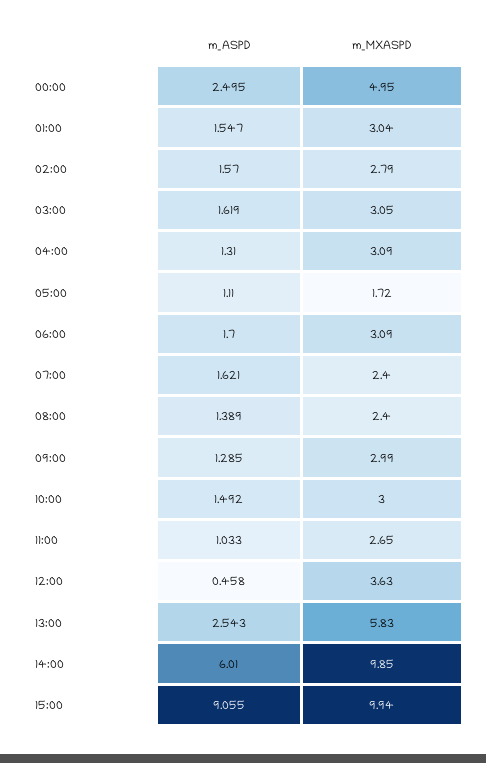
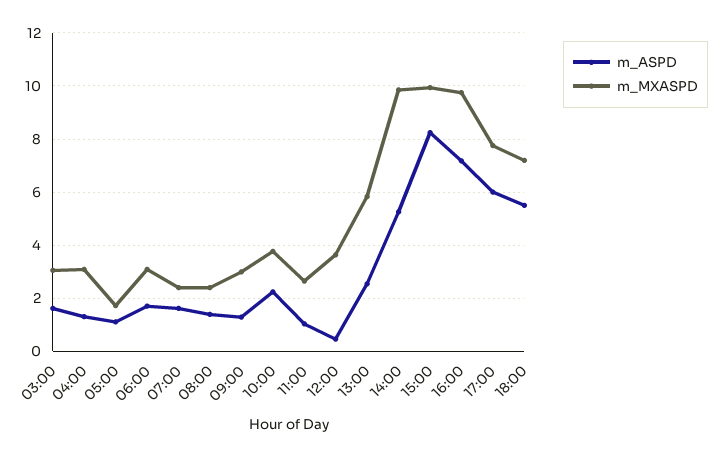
m_ASPD, 00:00: 2.495 -> none
m_MXASPD, 00:00: 4.95 -> none
m_ASPD, 01:00: 1.547 -> none
m_MXASPD, 01:00: 3.04 -> none
m_ASPD, 02:00: 1.57 -> none
m_MXASPD, 02:00: 2.79 -> none
m_ASPD, 10:00: 1.492 -> 2.25
m_MXASPD, 10:00: 3 -> 3.75
m_ASPD, 14:00: 6.01 -> 5.25
m_ASPD, 15:00: 9.055 -> 8.25
m_ASPD, 16:00: none -> 7.25
m_MXASPD, 16:00: none -> 9.75
m_ASPD, 17:00: none -> 6
m_MXASPD, 17:00: none -> 7.75
m_ASPD, 18:00: none -> 5.5
m_MXASPD, 18:00: none -> 7.25

